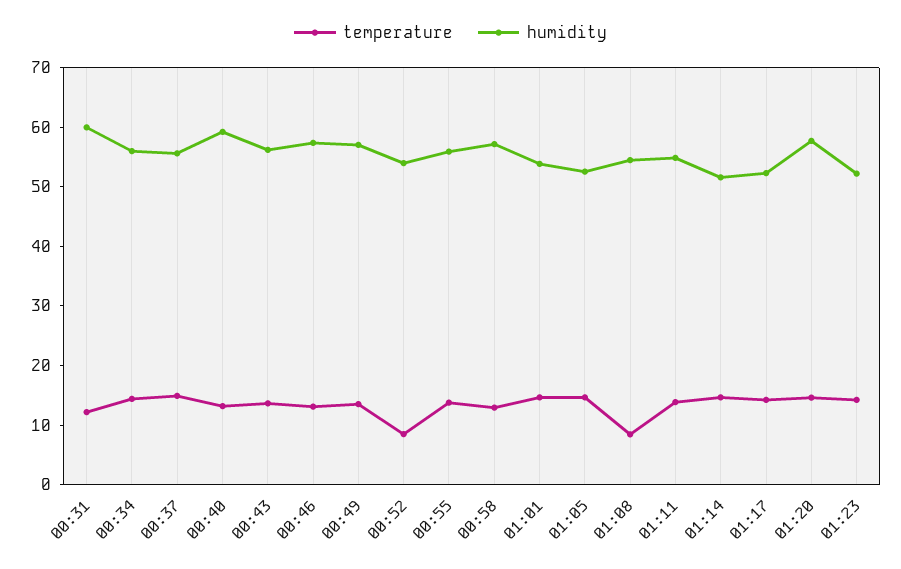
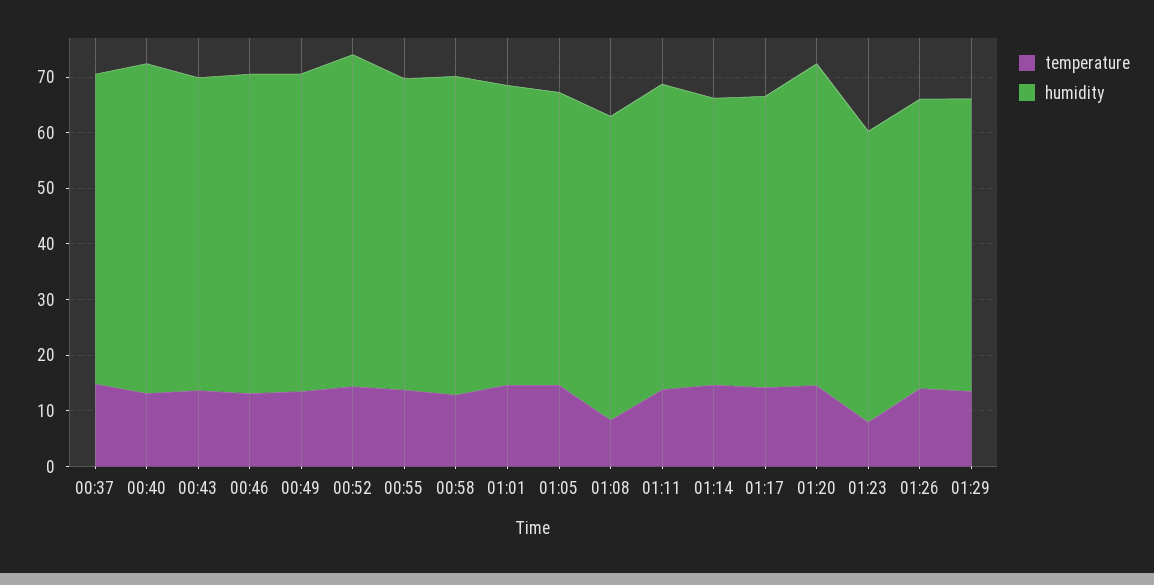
temperature, 00:31: 12 -> none
humidity, 00:31: 60 -> none
temperature, 00:34: 14 -> none
humidity, 00:34: 56 -> none
temperature, 00:52: 8 -> 14
humidity, 00:52: 54 -> 60
temperature, 01:23: 14 -> 8
temperature, 01:26: none -> 14
humidity, 01:26: none -> 52
temperature, 01:29: none -> 14
humidity, 01:29: none -> 52

